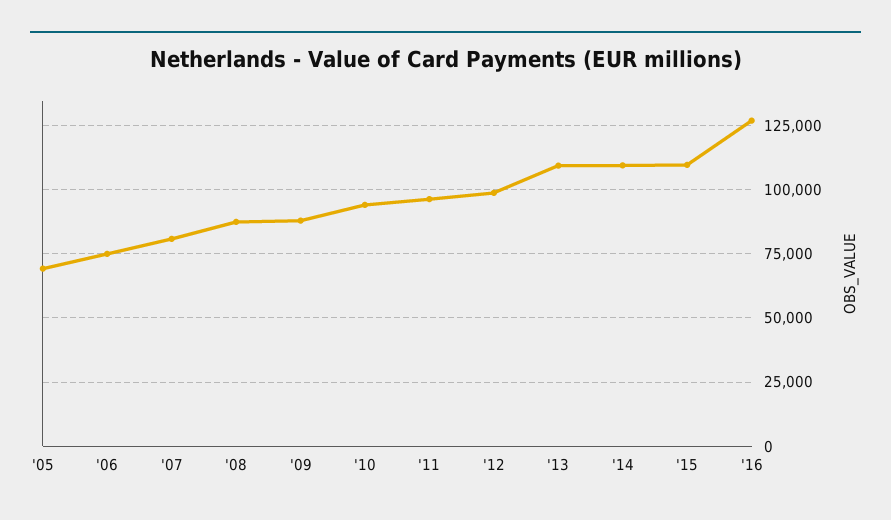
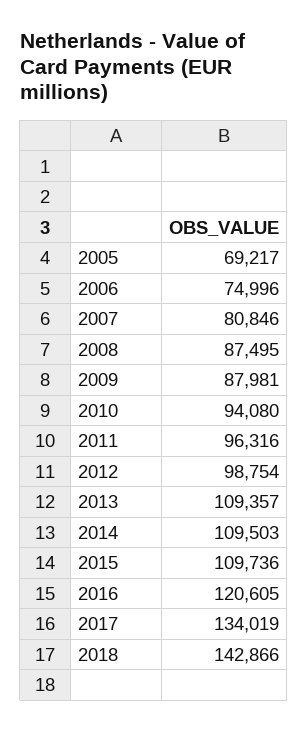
'16: 127500 -> 120605
2017: none -> 134019
2018: none -> 142866

